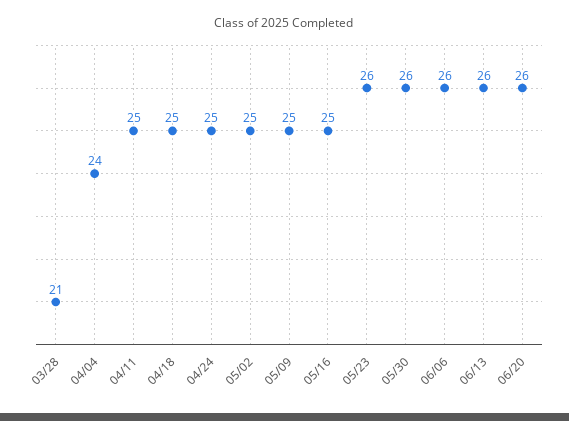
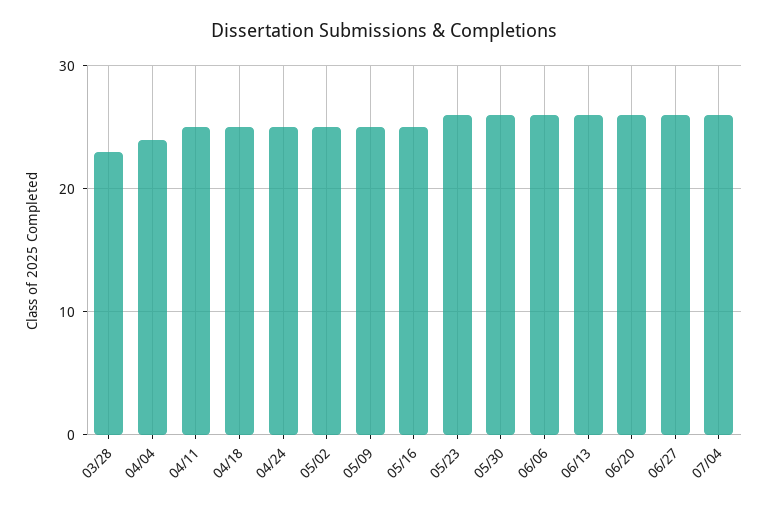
03/28: 21 -> 23
06/27: none -> 26
07/04: none -> 26

